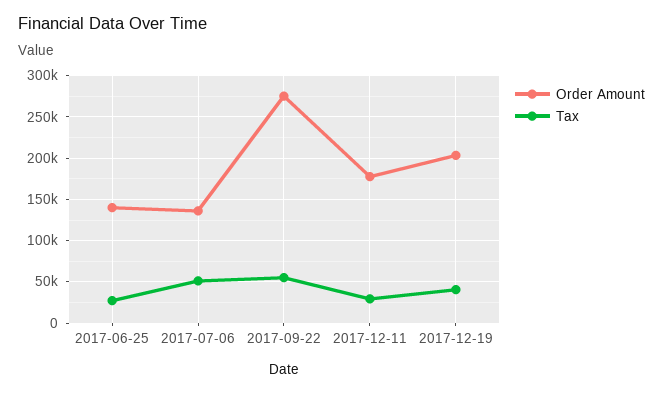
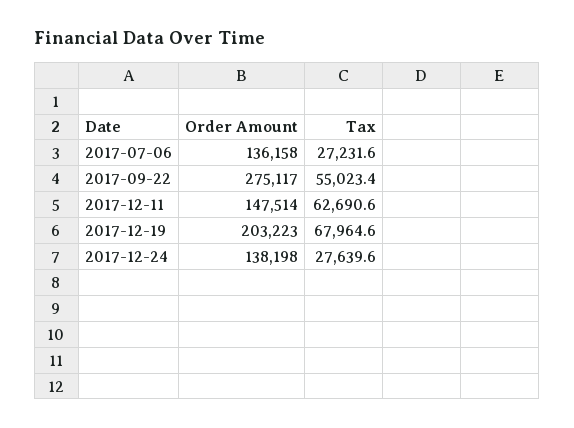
Order Amount, 2017-06-25: 140000 -> none
Tax, 2017-06-25: 30000 -> none
Tax, 2017-07-06: 50000 -> 27231.6
Order Amount, 2017-12-11: 180000 -> 147514
Tax, 2017-12-11: 30000 -> 62690.6
Tax, 2017-12-19: 40000 -> 67964.6
Order Amount, 2017-12-24: none -> 138198
Tax, 2017-12-24: none -> 27639.6

